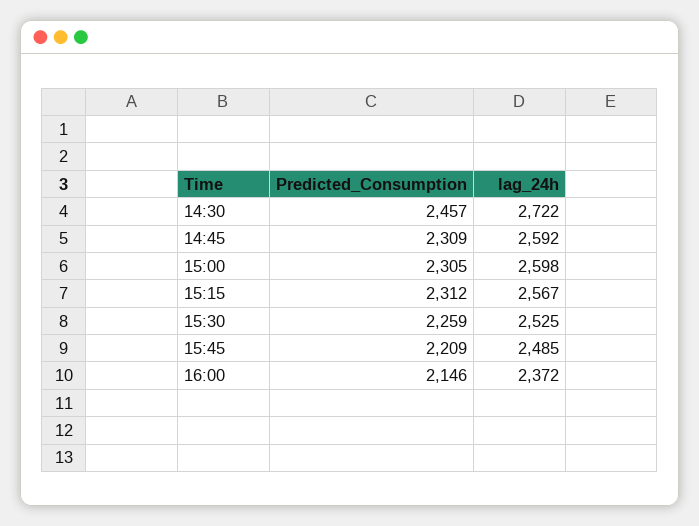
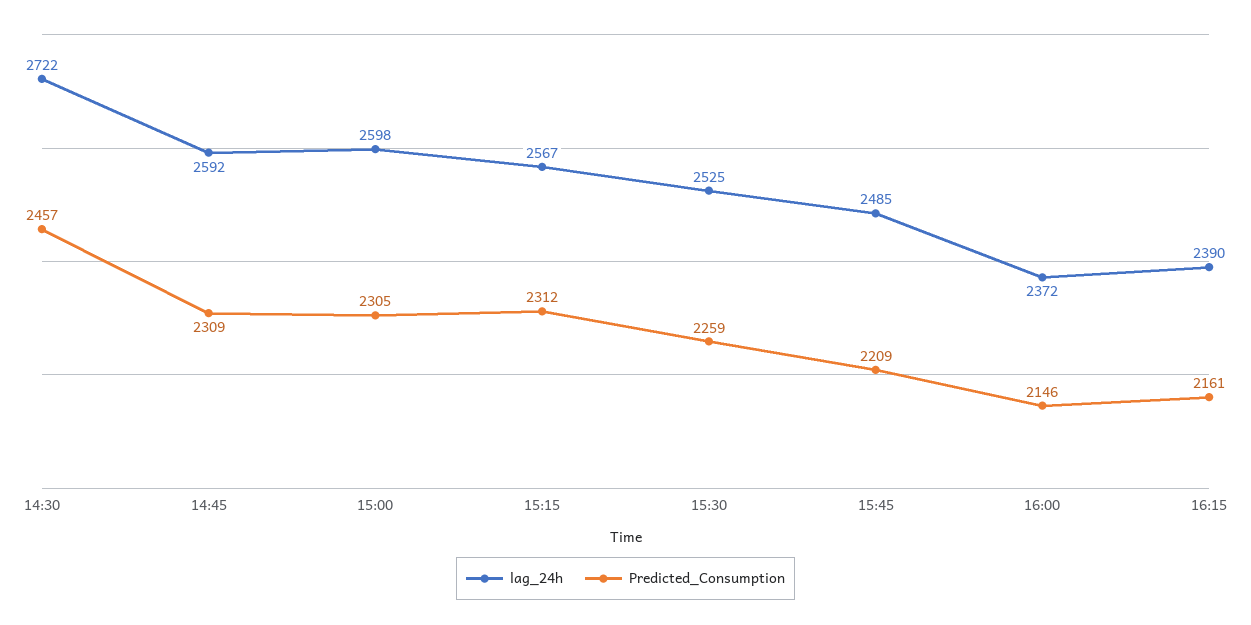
lag_24h, 16:15: none -> 2390
Predicted_Consumption, 16:15: none -> 2161

